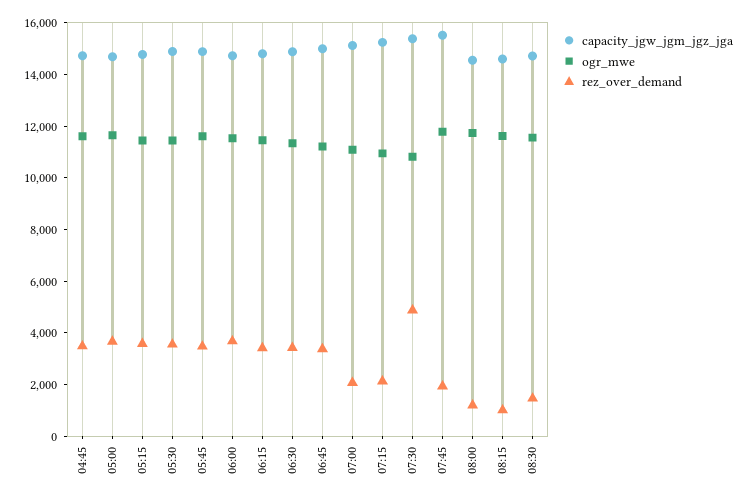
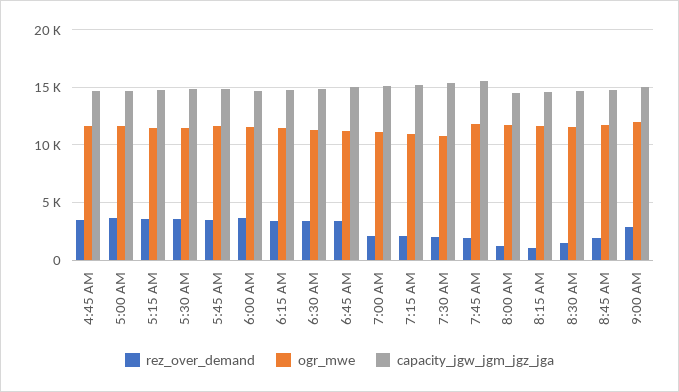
rez_over_demand, 07:30: 5000 -> 2000
rez_over_demand, 8:45 AM: none -> 2000
ogr_mwe, 8:45 AM: none -> 12000
capacity_jgw_jgm_jgz_jga, 8:45 AM: none -> 15000
rez_over_demand, 9:00 AM: none -> 3000
ogr_mwe, 9:00 AM: none -> 12000
capacity_jgw_jgm_jgz_jga, 9:00 AM: none -> 15000

